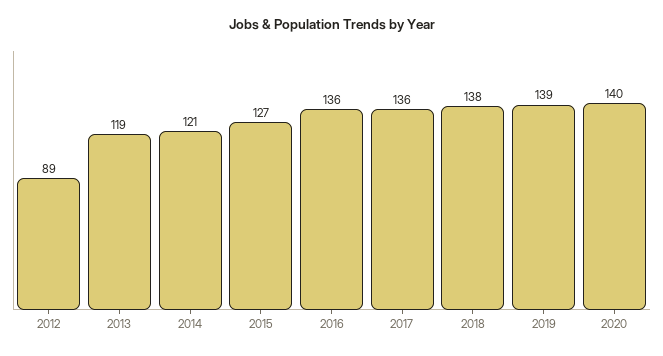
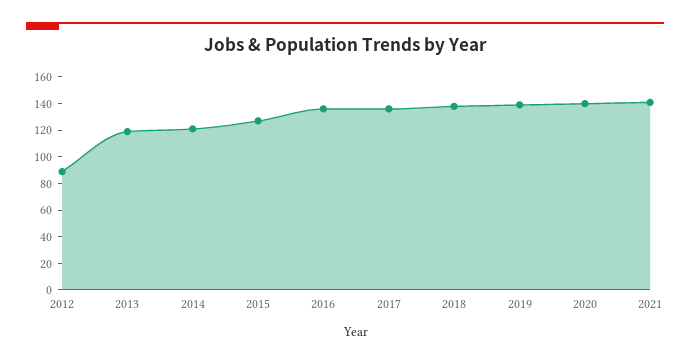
2021: none -> 140

